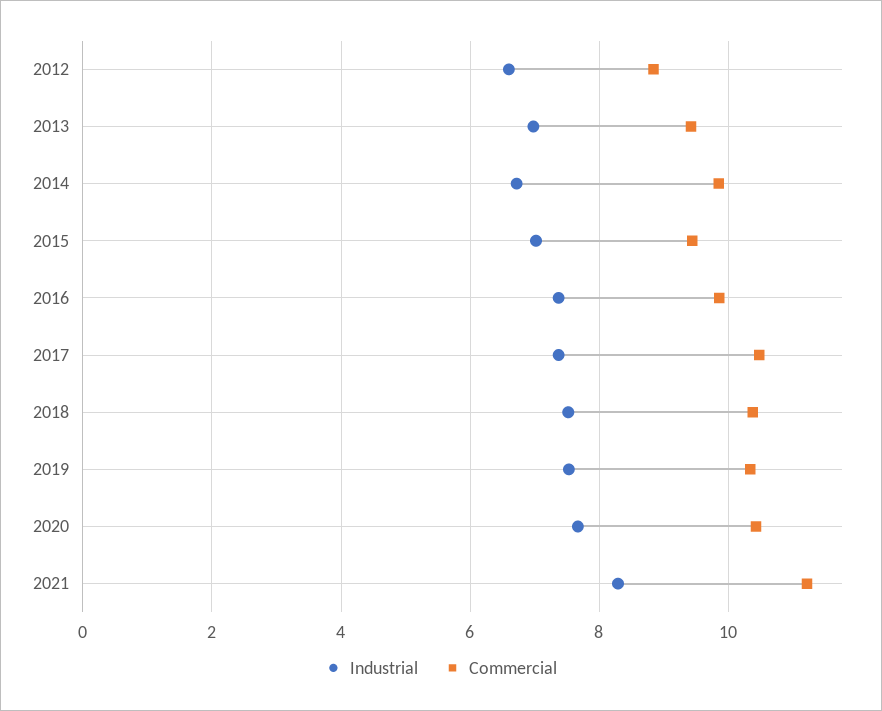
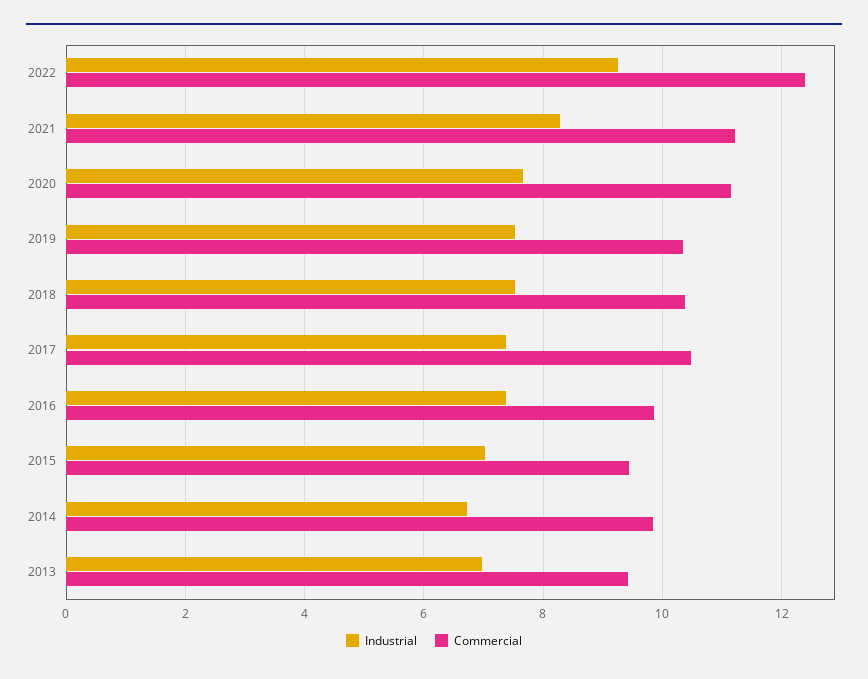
Industrial, 2012: 6.6 -> none
Commercial, 2012: 8.8 -> none
Commercial, 2020: 10.4 -> 11.2
Industrial, 2022: none -> 9.2
Commercial, 2022: none -> 12.4

